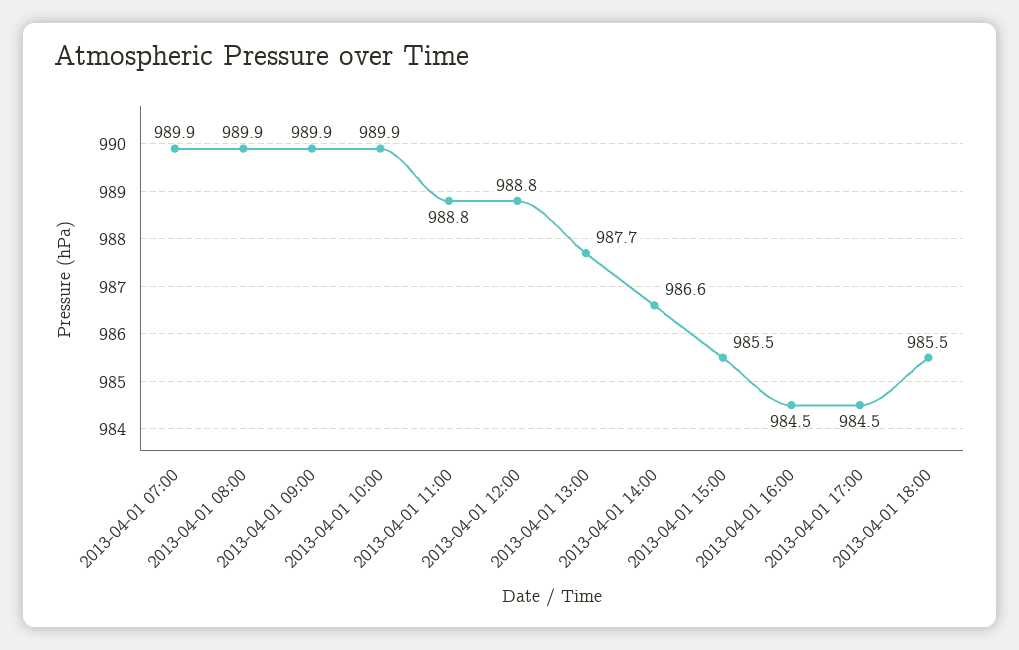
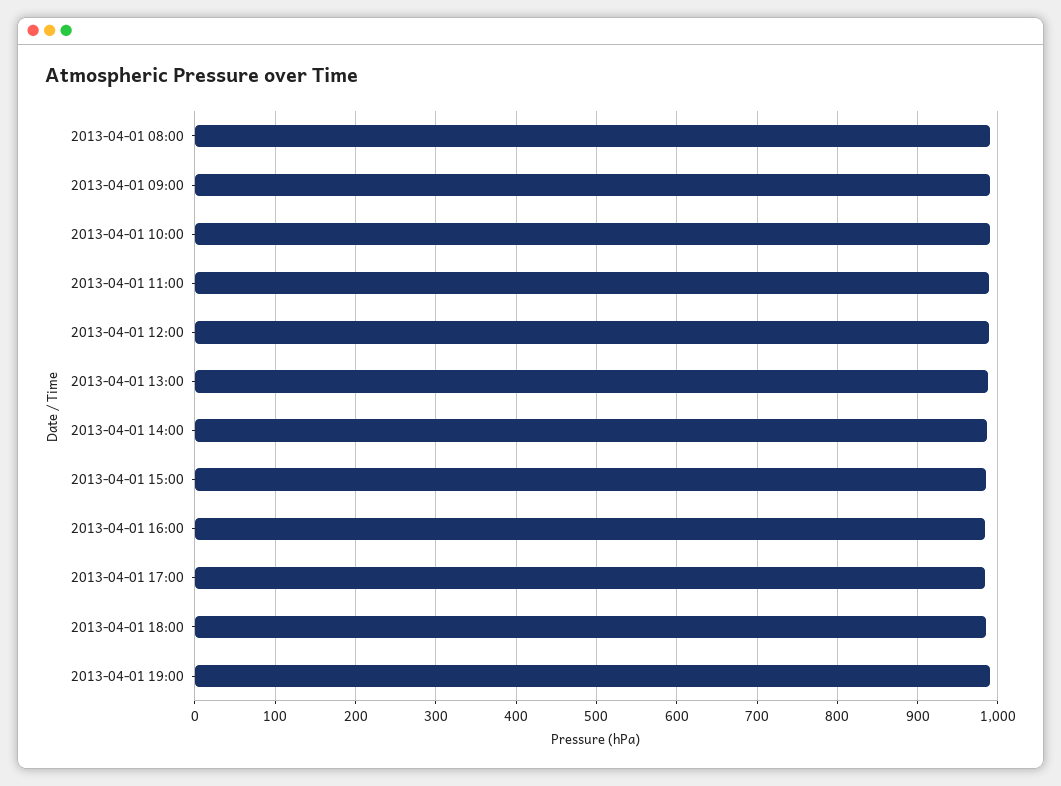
2013-04-01 07:00: 989.9 -> none
2013-04-01 19:00: none -> 990

